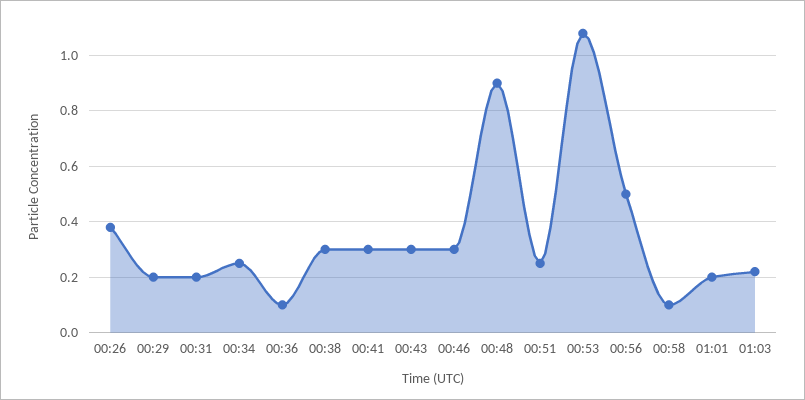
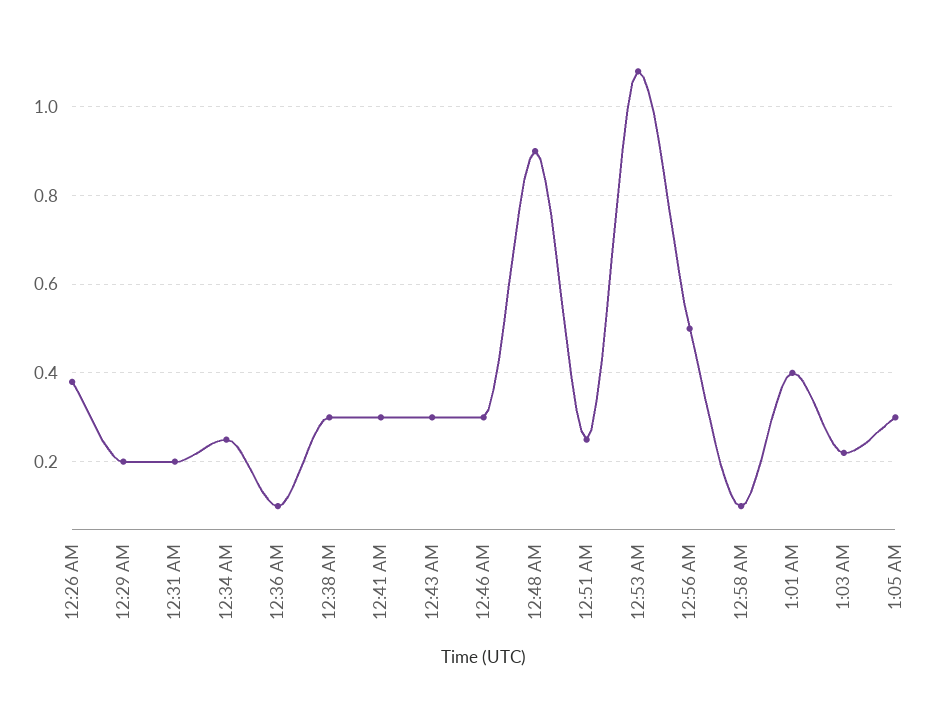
01:01: 0.2 -> 0.4
1:05 AM: none -> 0.3

